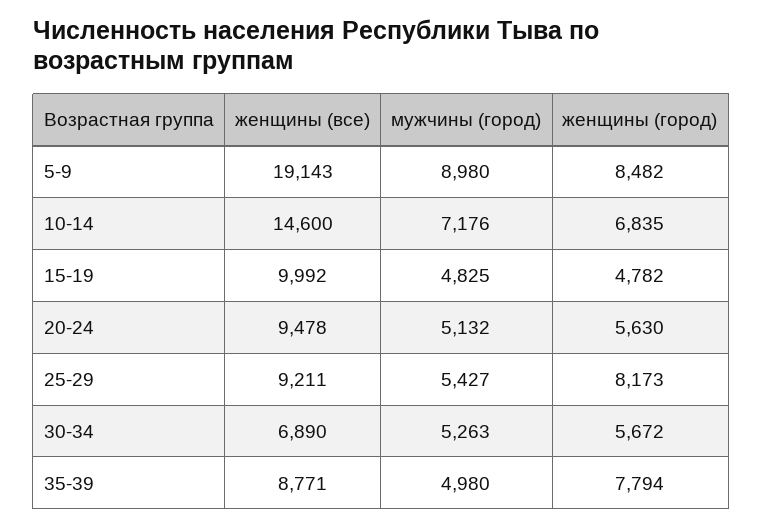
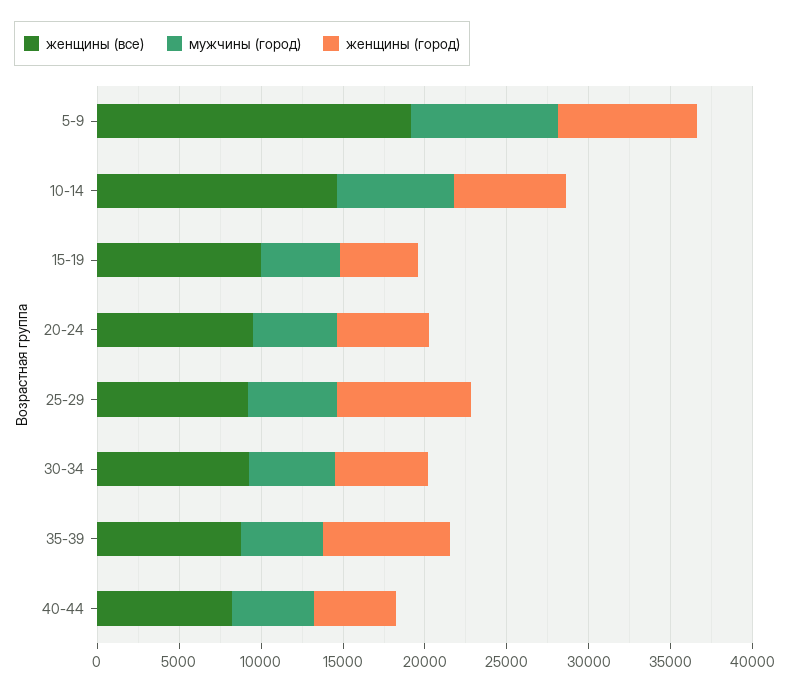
женщины (все), 30-34: 6890 -> 9000
женщины (все), 40-44: none -> 8000
мужчины (город), 40-44: none -> 5000
женщины (город), 40-44: none -> 5000

